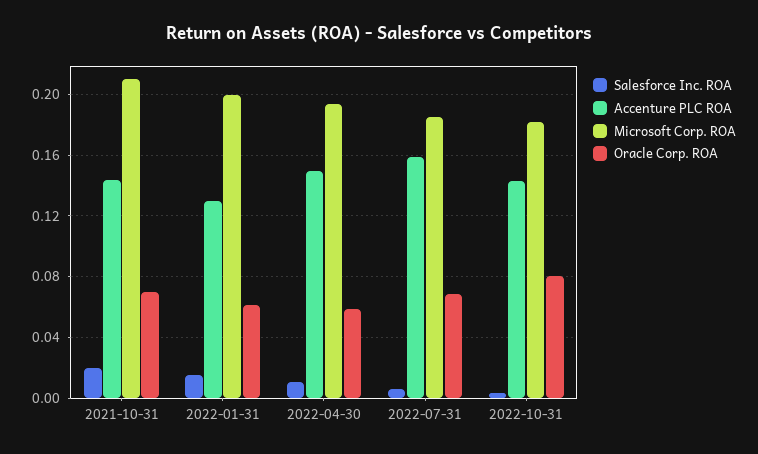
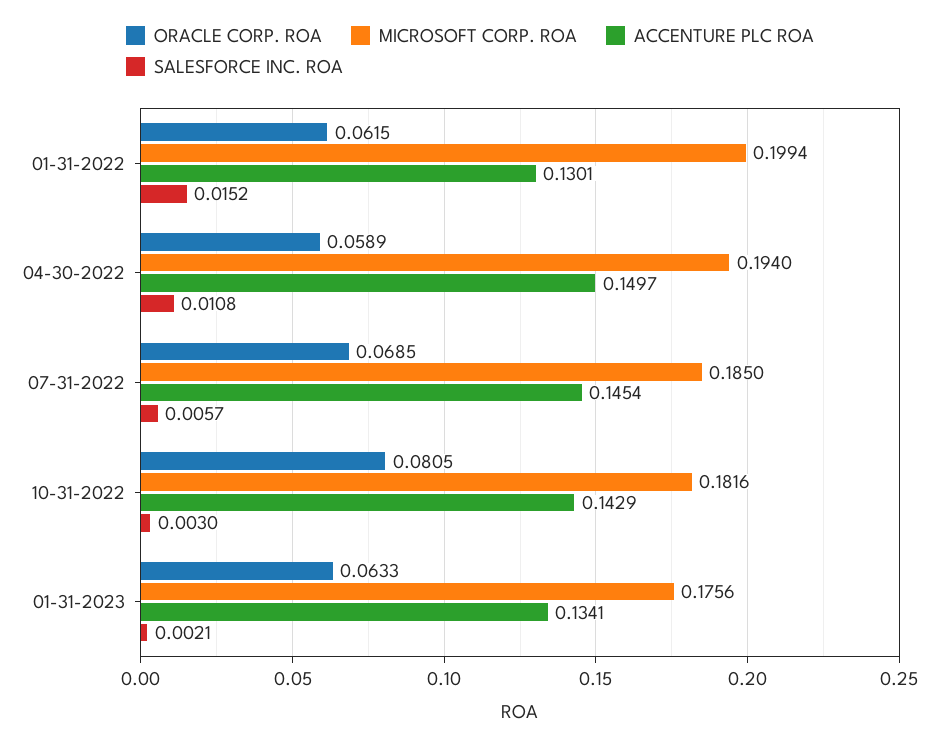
Salesforce Inc. ROA, 2021-10-31: 0.02 -> none
Accenture PLC ROA, 2021-10-31: 0.145 -> none
Microsoft Corp. ROA, 2021-10-31: 0.21 -> none
Oracle Corp. ROA, 2021-10-31: 0.07 -> none
Accenture PLC ROA, 2022-07-31: 0.16 -> 0.1454
Oracle Corp. ROA, 01-31-2023: none -> 0.0633
Microsoft Corp. ROA, 01-31-2023: none -> 0.1756
Accenture PLC ROA, 01-31-2023: none -> 0.1341
Salesforce Inc. ROA, 01-31-2023: none -> 0.0021

